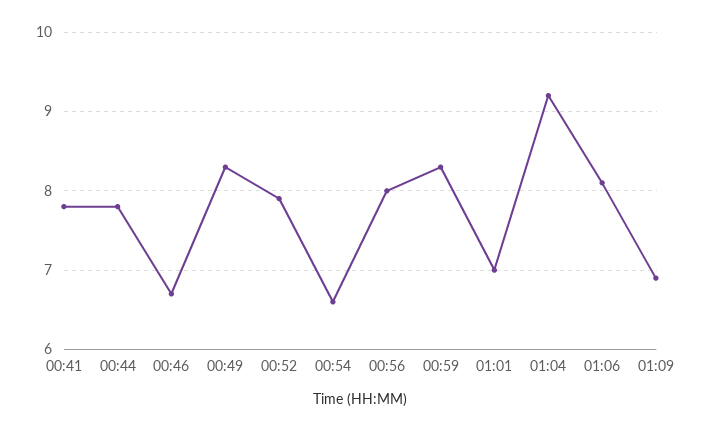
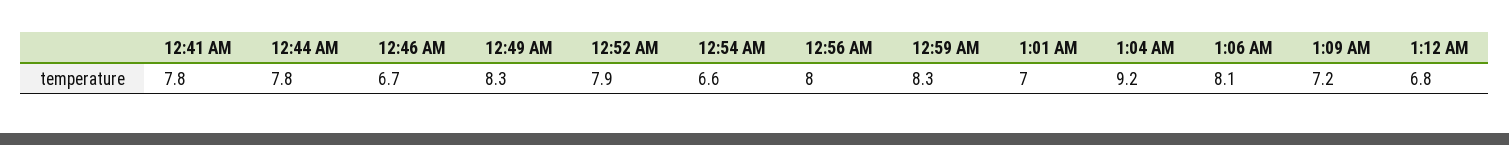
01:09: 6.9 -> 7.2
1:12 AM: none -> 6.8

